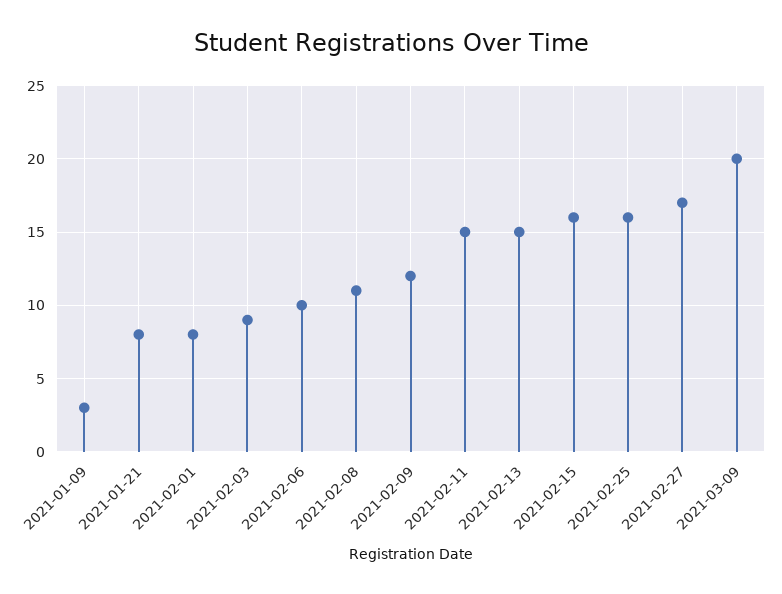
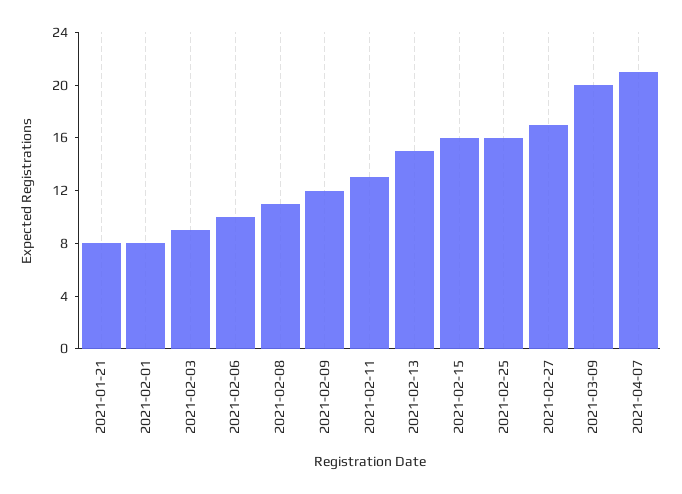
2021-01-09: 3 -> none
2021-02-11: 15 -> 13
2021-04-07: none -> 21

